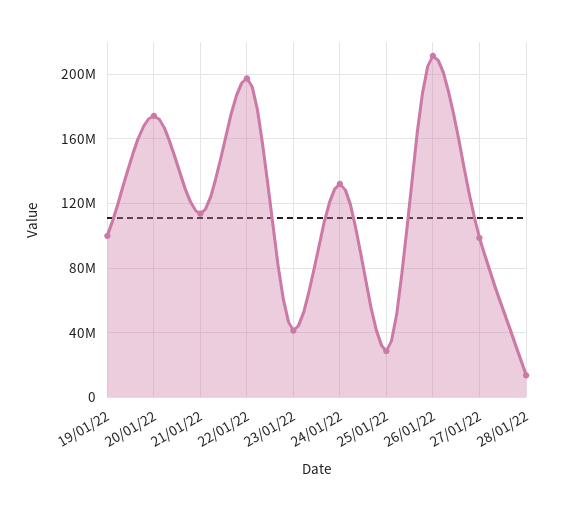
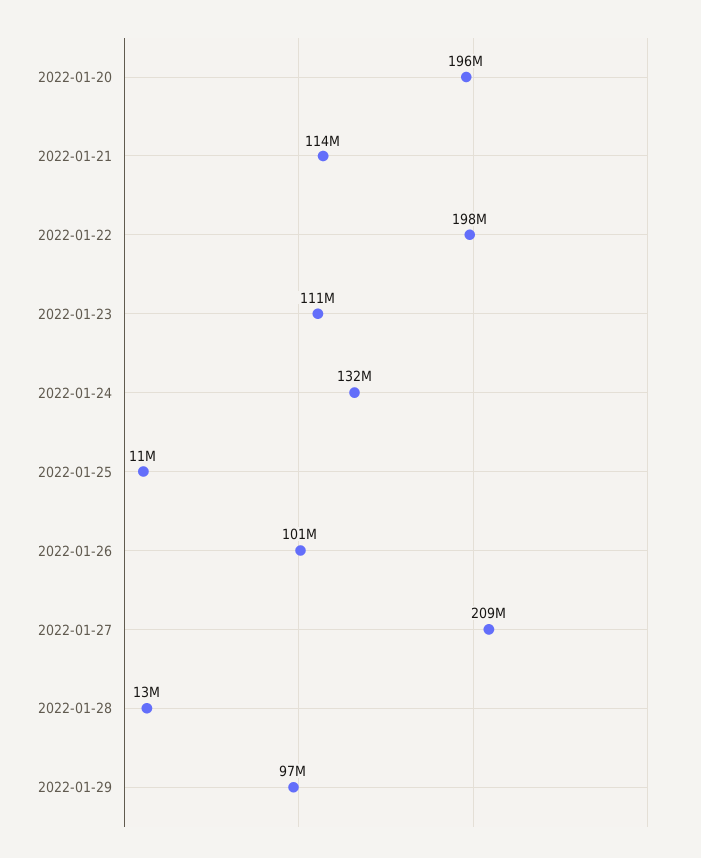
19/01/22: 100000000 -> none
20/01/22: 175000000 -> 196000000
23/01/22: 40000000 -> 111000000
25/01/22: 30000000 -> 11000000
26/01/22: 210000000 -> 101000000
27/01/22: 100000000 -> 209000000
2022-01-29: none -> 97000000

